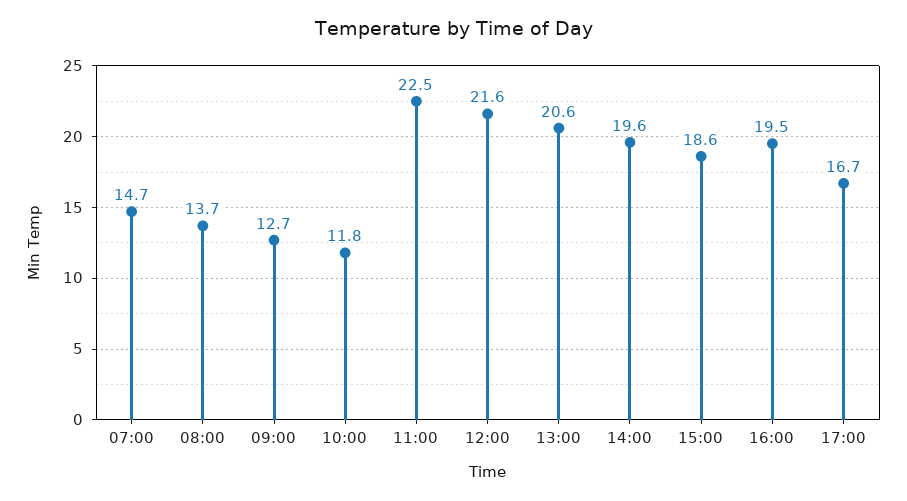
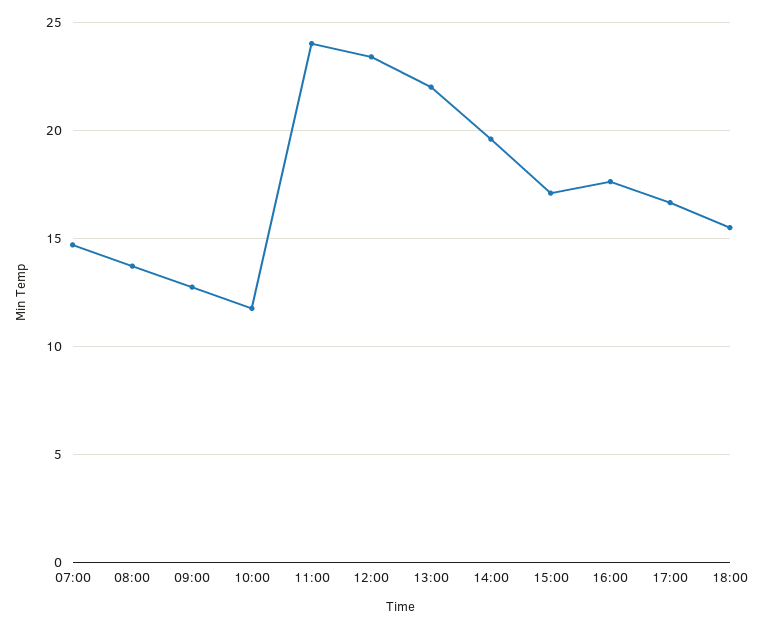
11:00: 22.5 -> 24
12:00: 21.6 -> 23.5
13:00: 20.6 -> 22
15:00: 18.6 -> 17
16:00: 19.5 -> 17.5
18:00: none -> 15.5

